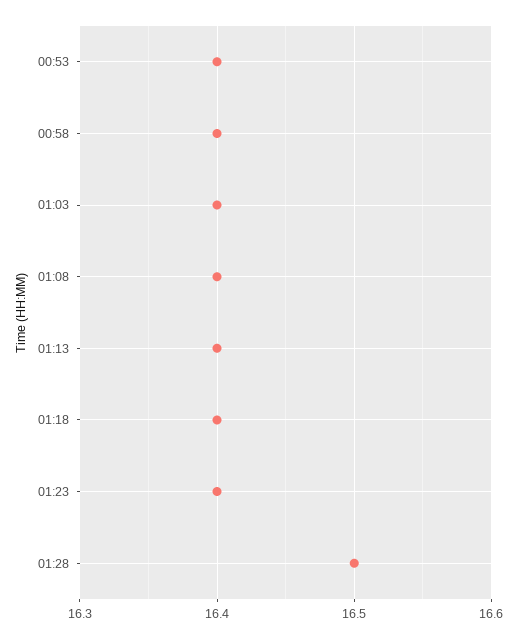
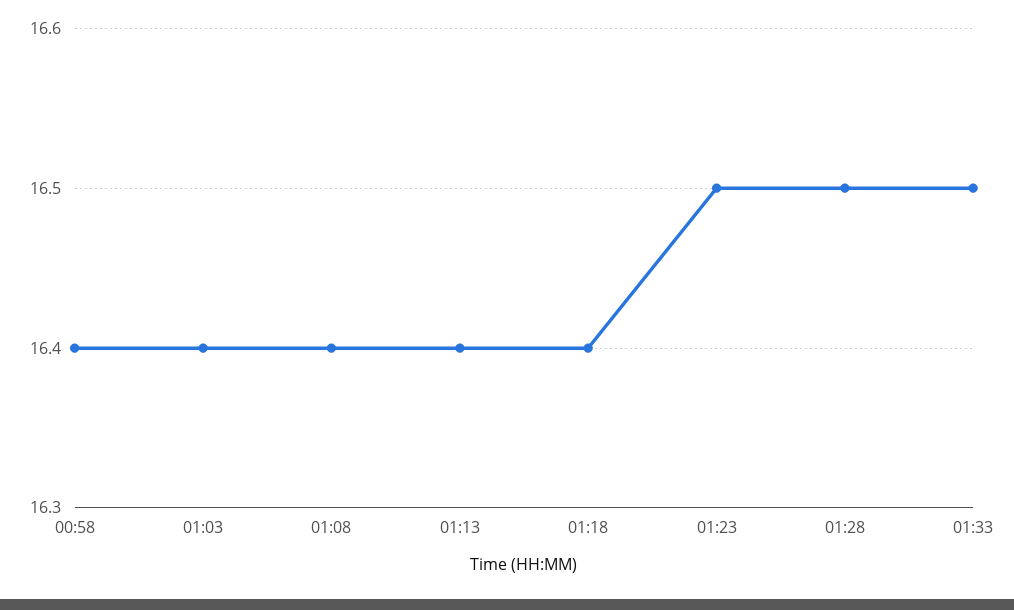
00:53: 16.4 -> none
01:23: 16.4 -> 16.5
01:33: none -> 16.5

